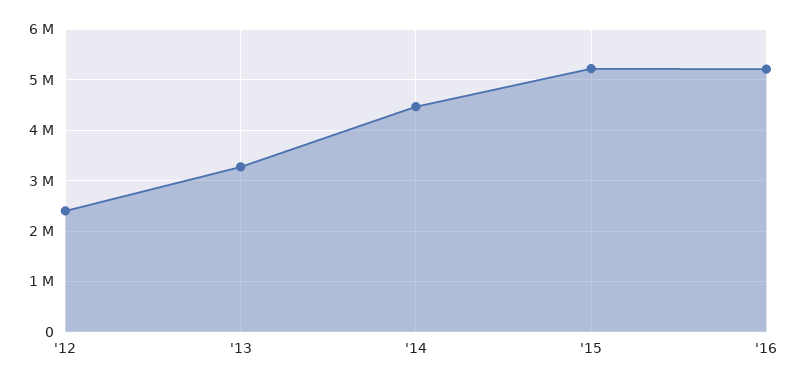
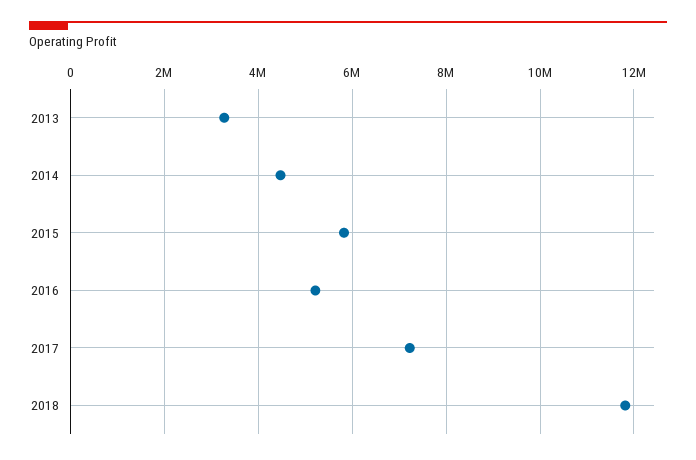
'12: 2400000 -> none
'15: 5200000 -> 5800000
2017: none -> 7200000
2018: none -> 11800000

